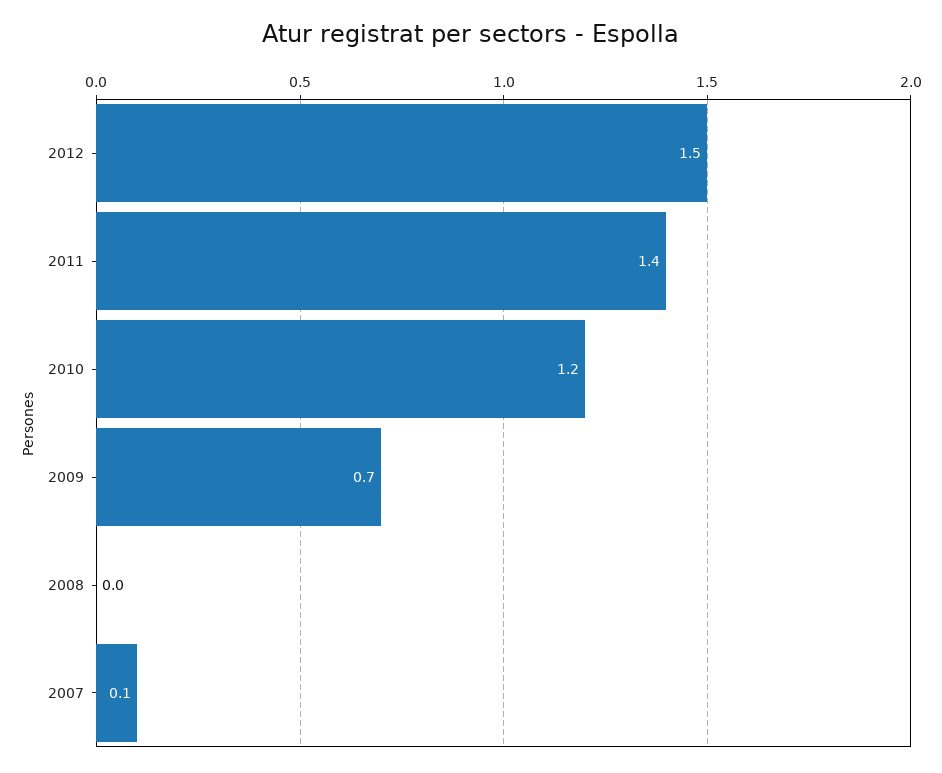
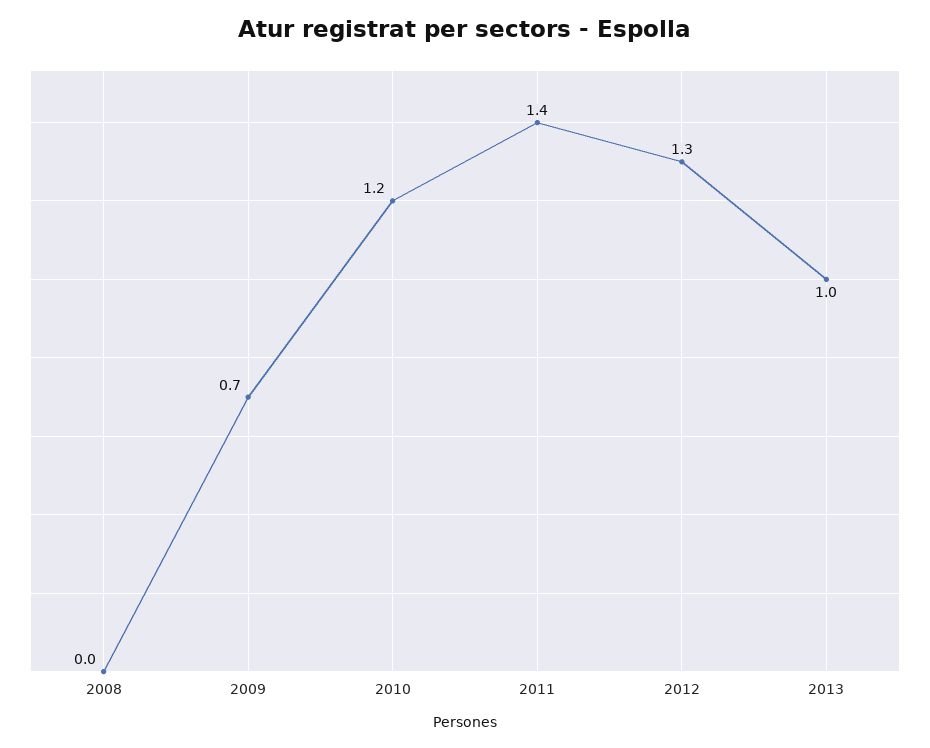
2012: 1.5 -> 1.3
2007: 0.1 -> none
2013: none -> 1

